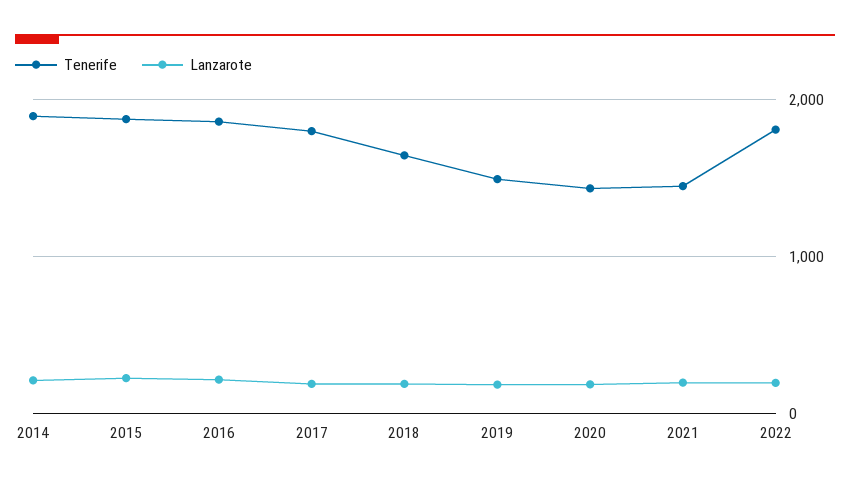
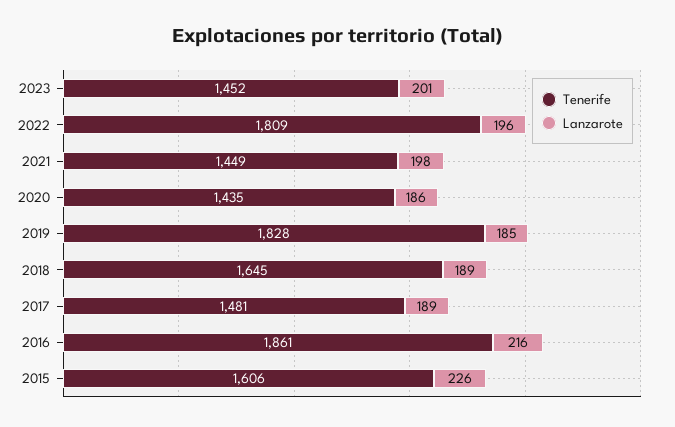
Tenerife, 2014: 1900 -> none
Lanzarote, 2014: 200 -> none
Tenerife, 2015: 1900 -> 1606
Tenerife, 2017: 1800 -> 1481
Tenerife, 2019: 1500 -> 1828
Tenerife, 2023: none -> 1452
Lanzarote, 2023: none -> 201

